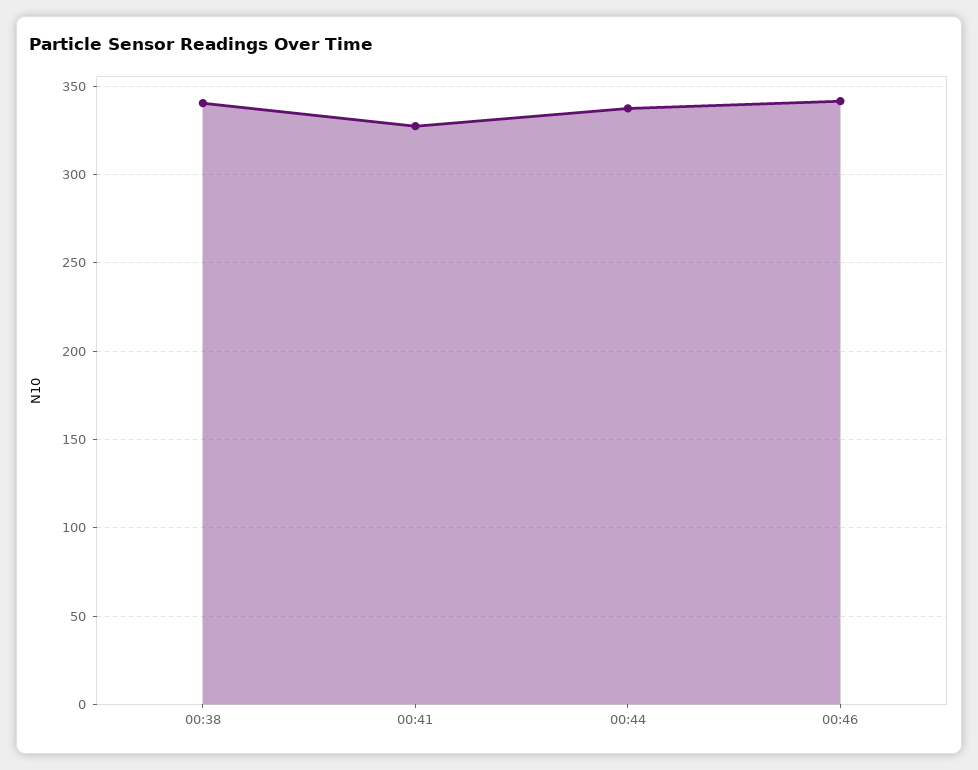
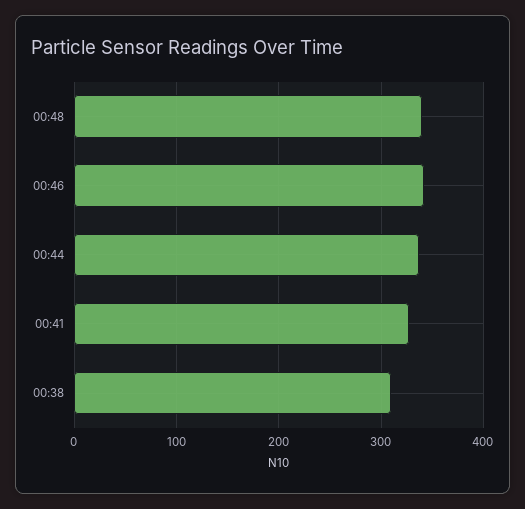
00:38: 340 -> 310
00:48: none -> 340

